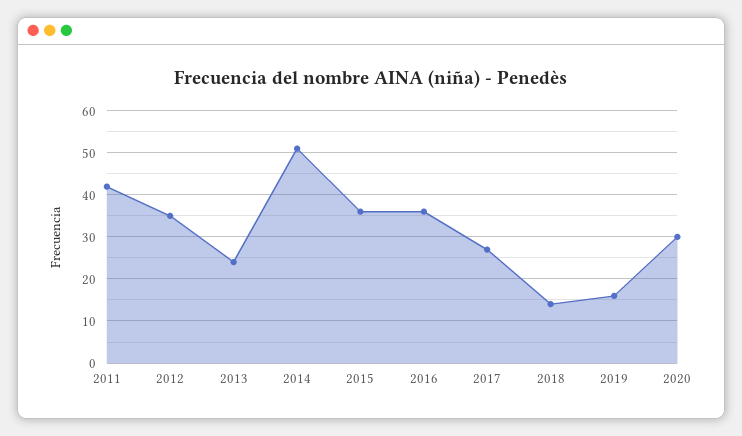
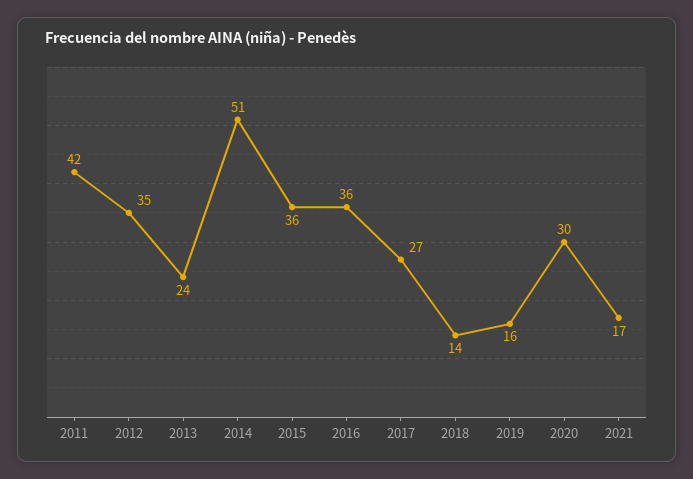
2021: none -> 17

